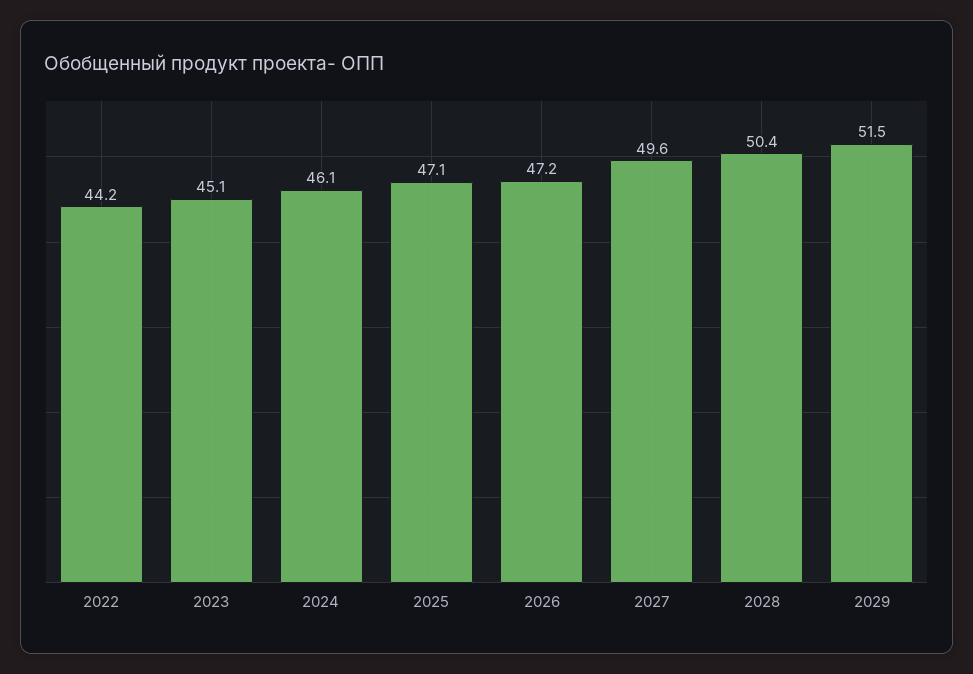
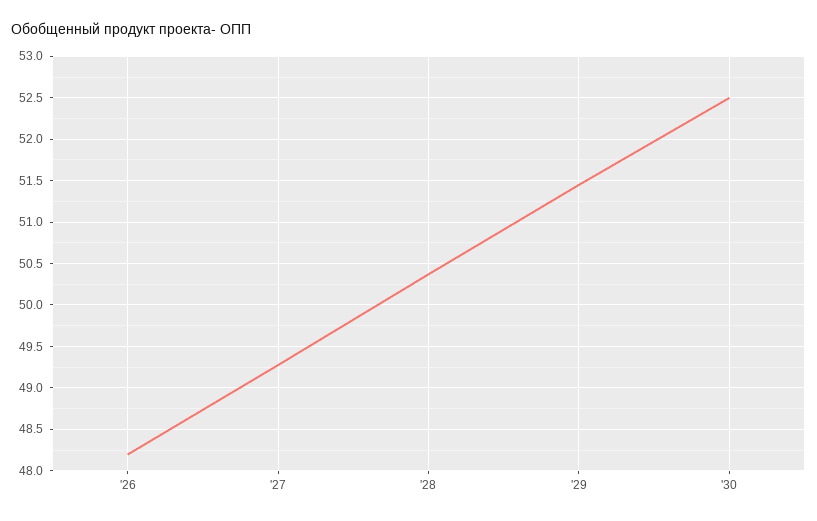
2022: 44.2 -> none
2023: 45.1 -> none
2024: 46.1 -> none
2025: 47.1 -> none
2026: 47.2 -> 48.2
2027: 49.6 -> 49.3
'30: none -> 52.5

